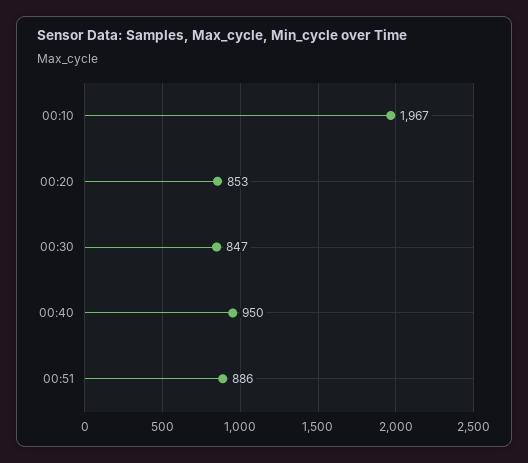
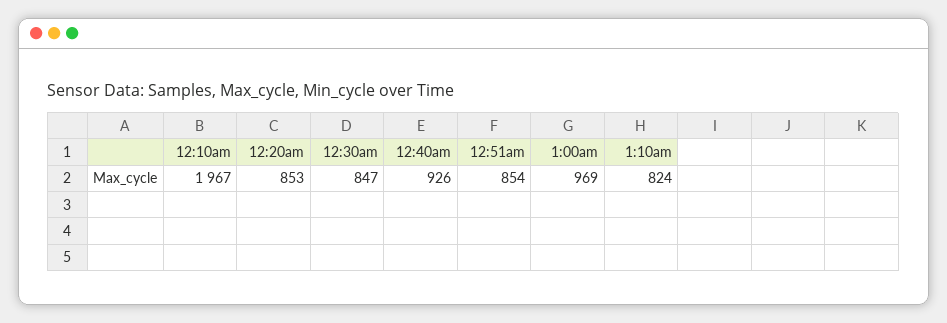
00:40: 950 -> 926
00:51: 886 -> 854
1:00am: none -> 969
1:10am: none -> 824

